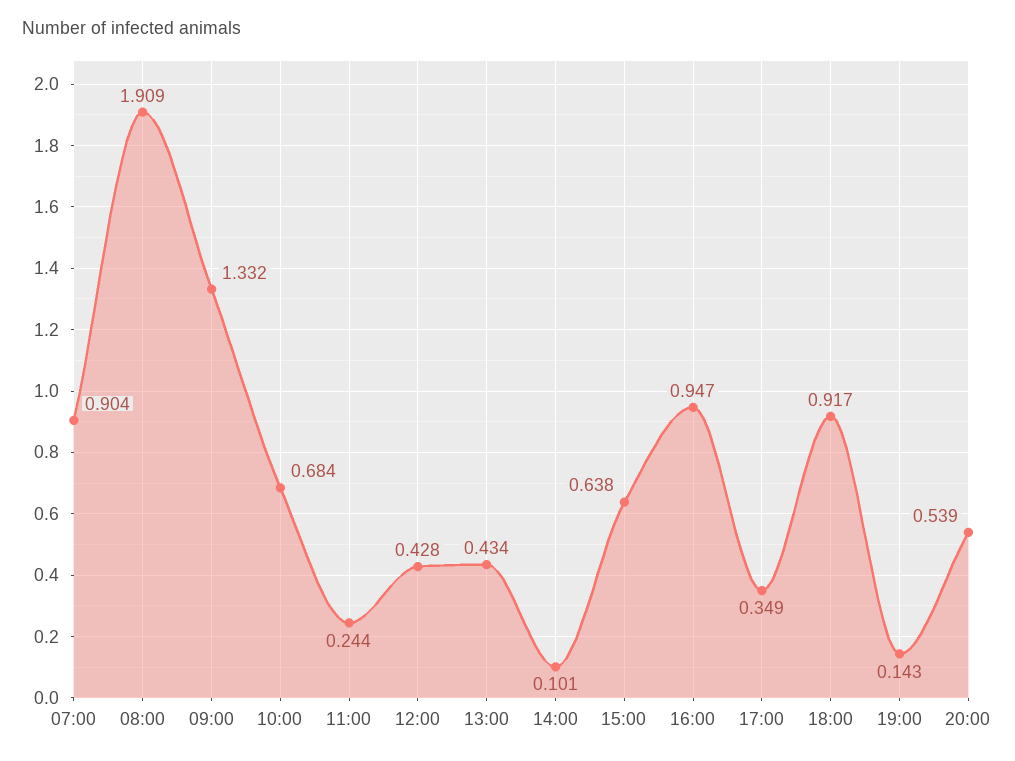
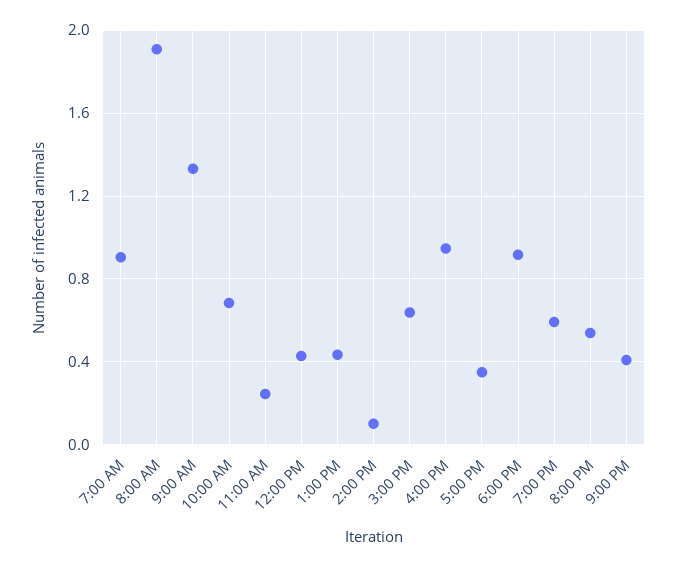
19:00: 0.143 -> 0.6
9:00 PM: none -> 0.4

